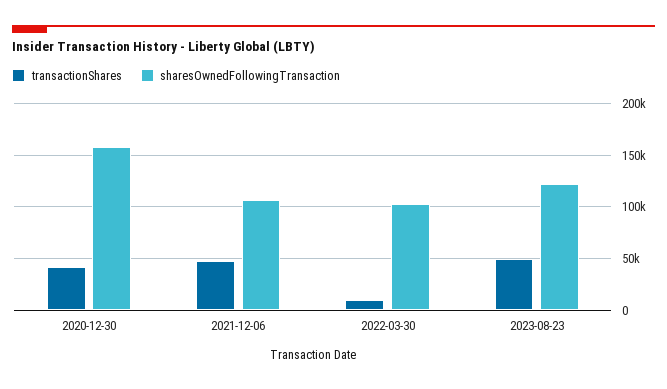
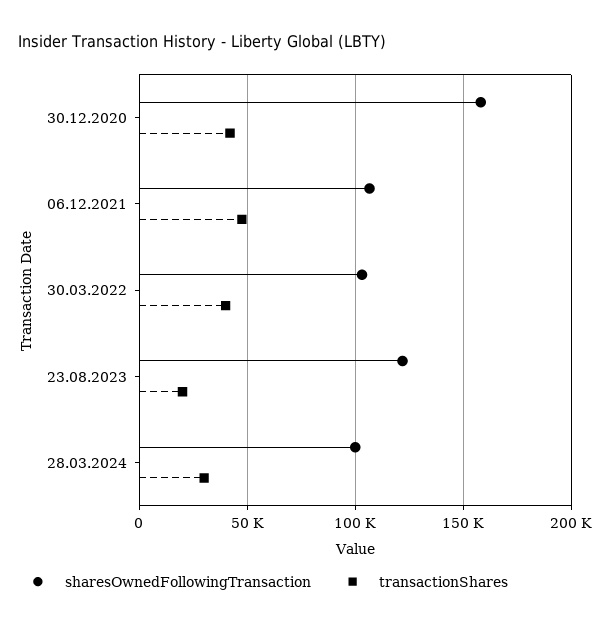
transactionShares, 2022-03-30: 10000 -> 40000
transactionShares, 2023-08-23: 50000 -> 20000
sharesOwnedFollowingTransaction, 28.03.2024: none -> 100000
transactionShares, 28.03.2024: none -> 30000

